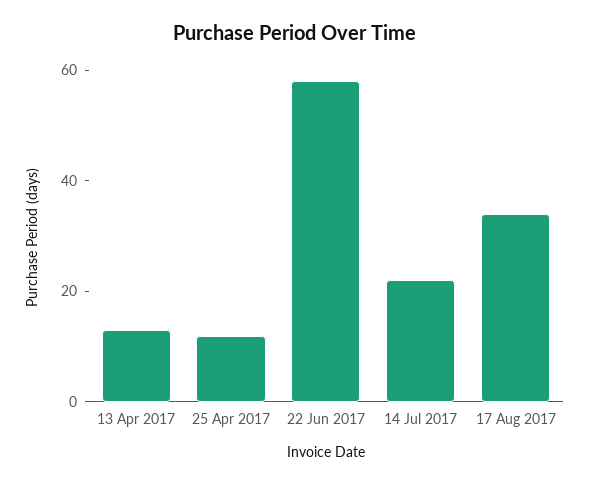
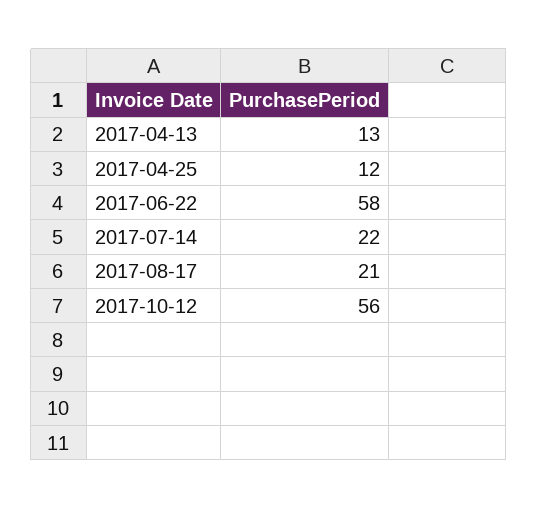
17 Aug 2017: 35 -> 21
2017-10-12: none -> 56

